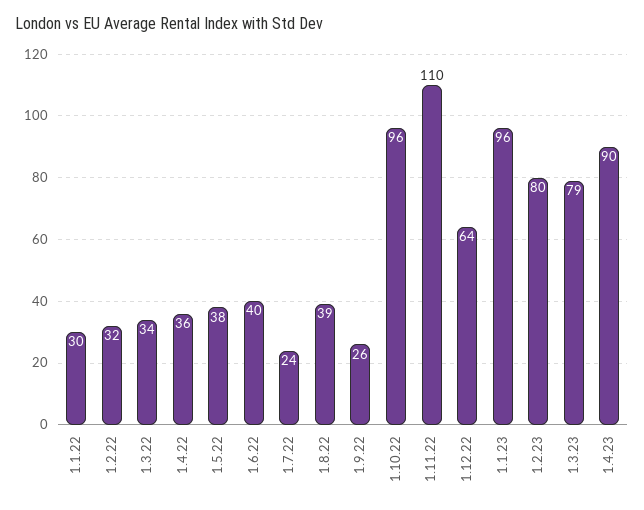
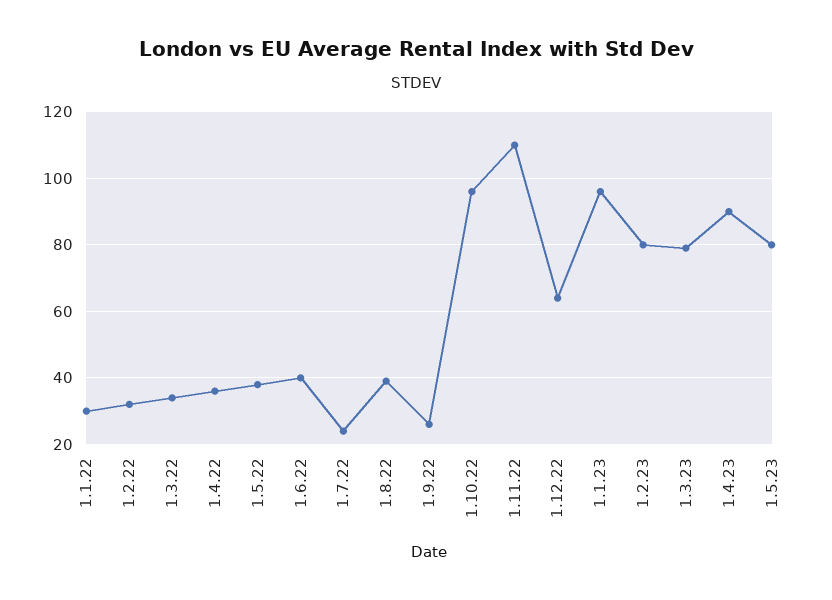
1.5.23: none -> 80

